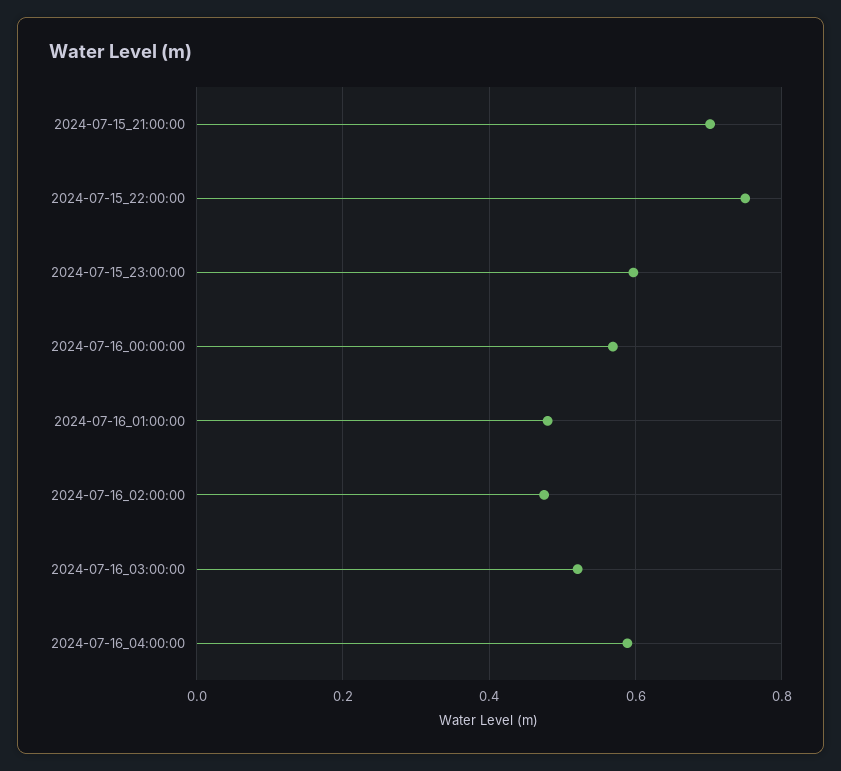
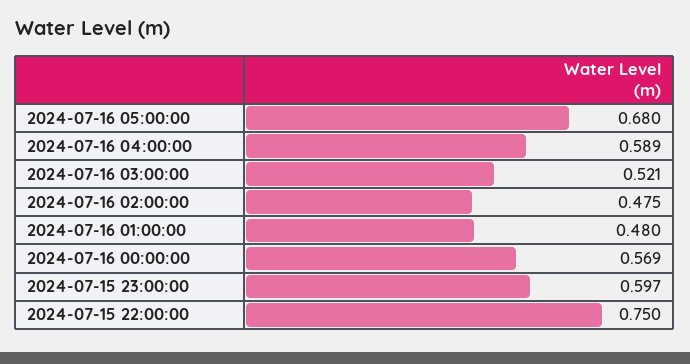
2024-07-15_21:00:00: 0.7 -> none
2024-07-16 05:00:00: none -> 0.68

